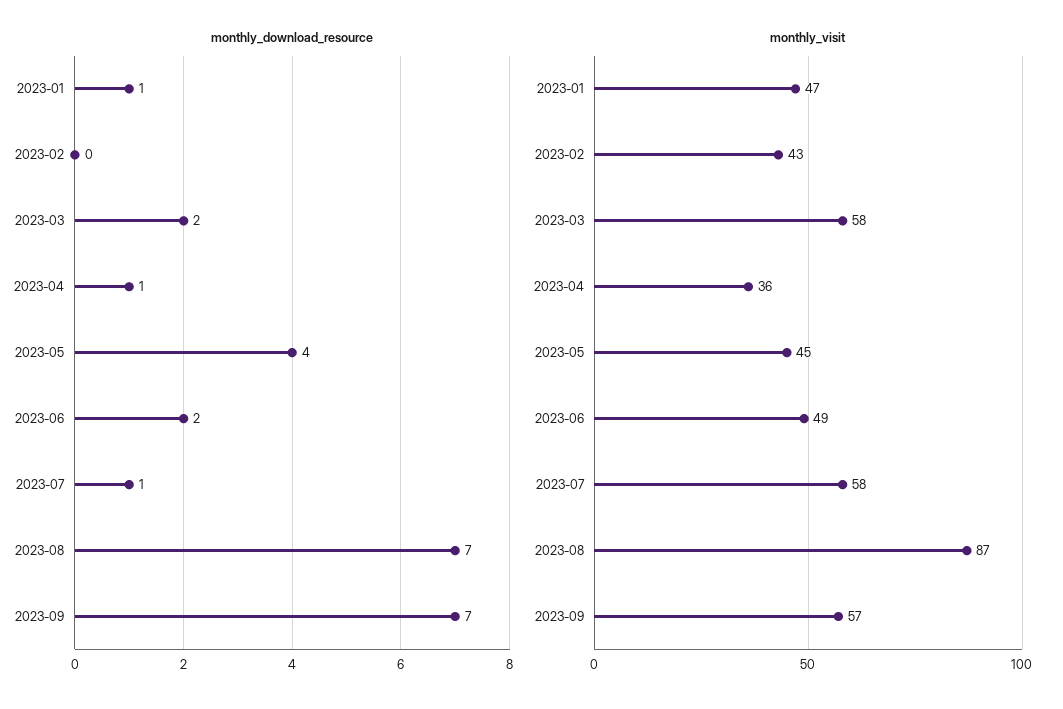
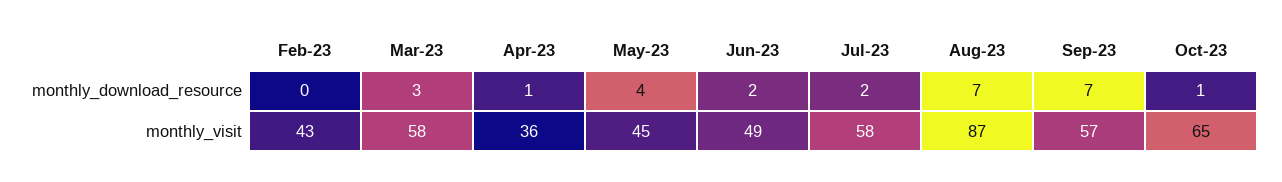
monthly_download_resource, 2023-01: 1 -> none
monthly_download_resource, 2023-03: 2 -> 3
monthly_download_resource, 2023-07: 1 -> 2
monthly_visit, 2023-01: 47 -> none
monthly_download_resource, Oct-23: none -> 1
monthly_visit, Oct-23: none -> 65

